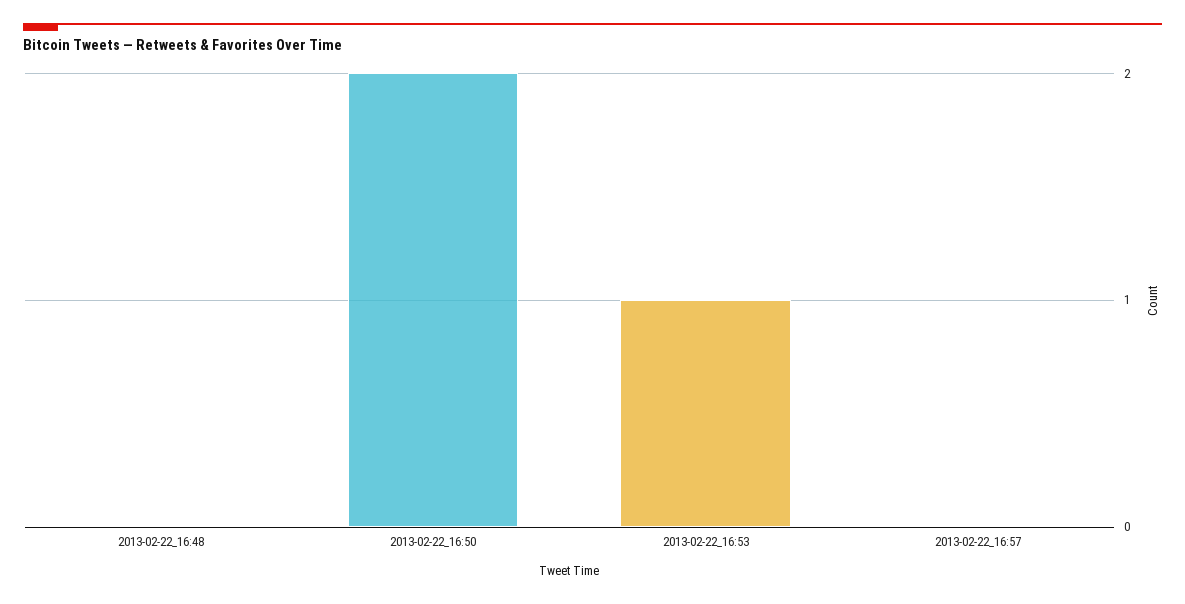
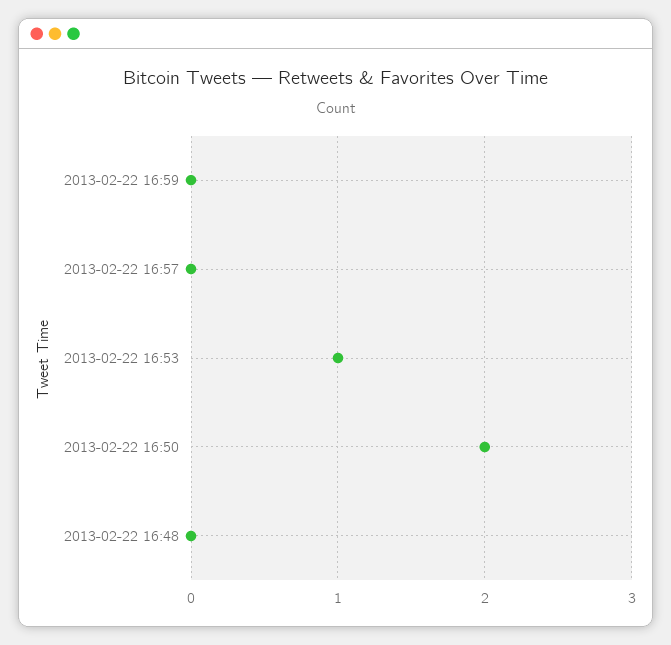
2013-02-22 16:59: none -> 0

